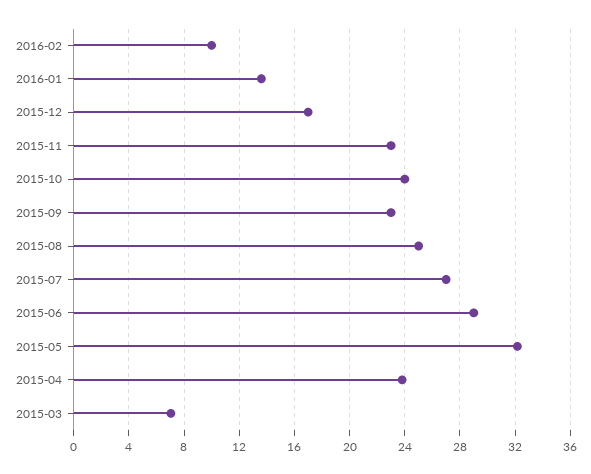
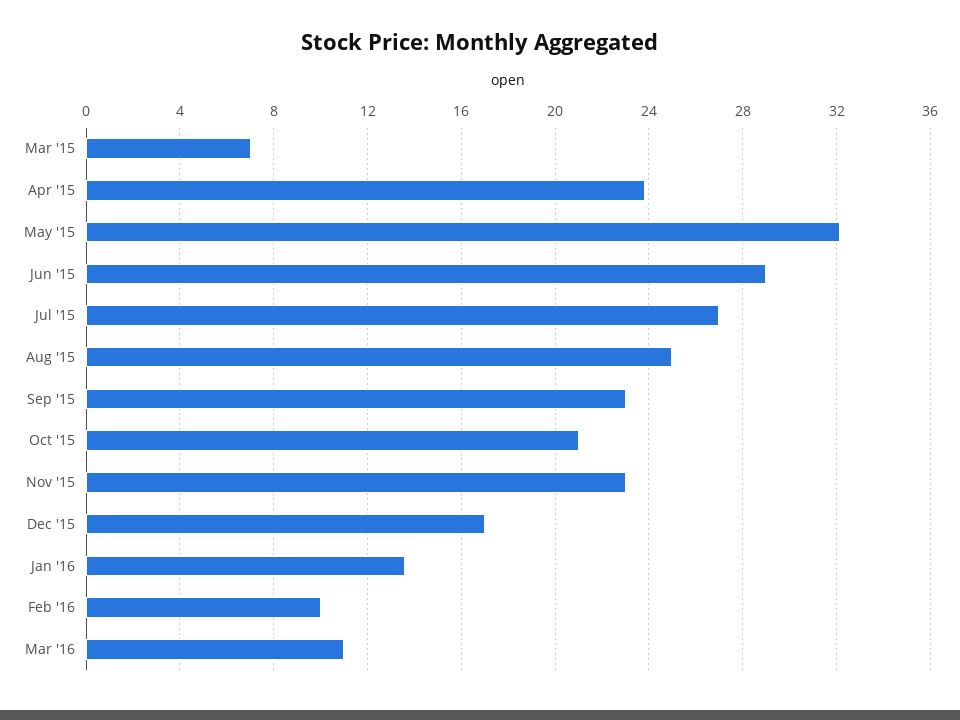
2015-10: 24 -> 21
Mar '16: none -> 11

